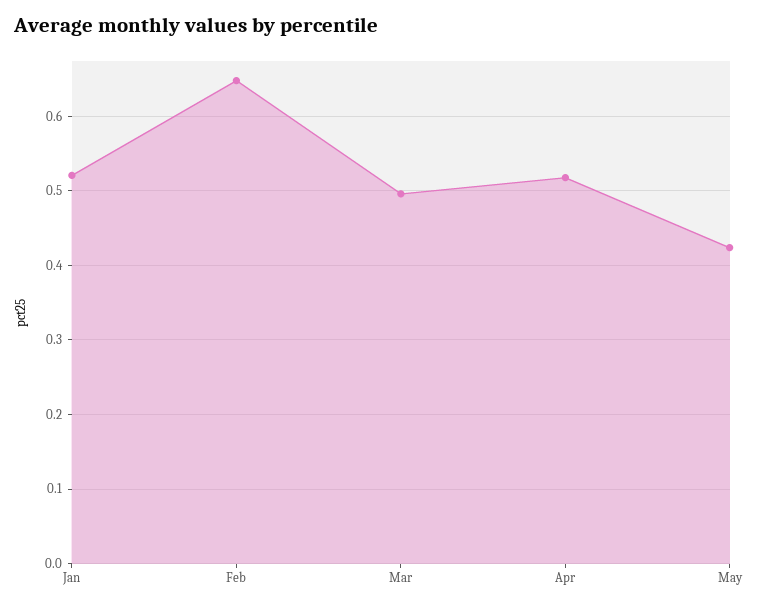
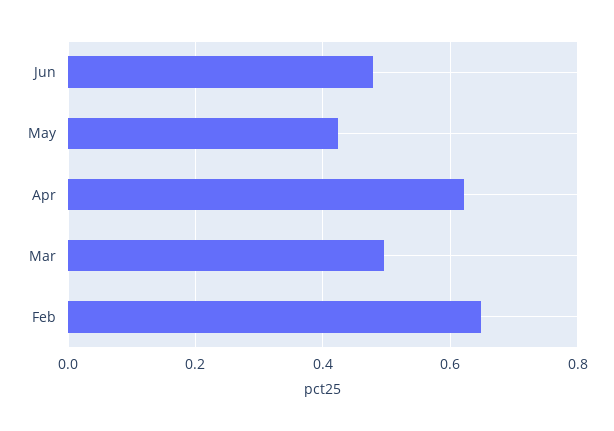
Jan: 0.52 -> none
Apr: 0.52 -> 0.62
Jun: none -> 0.48

